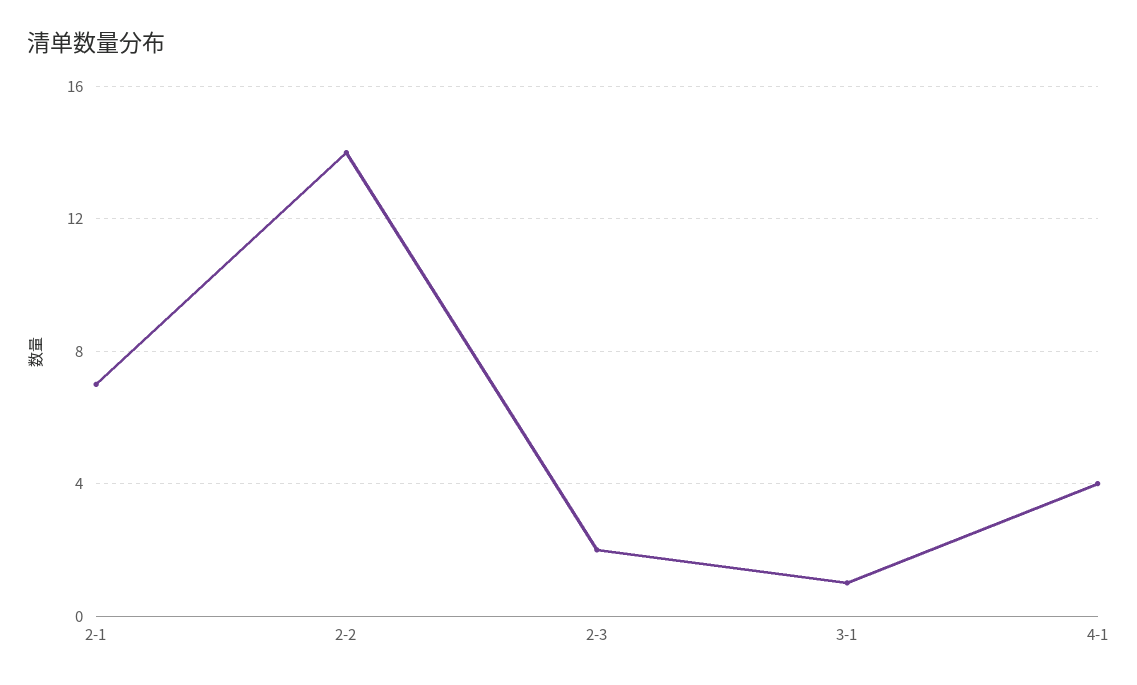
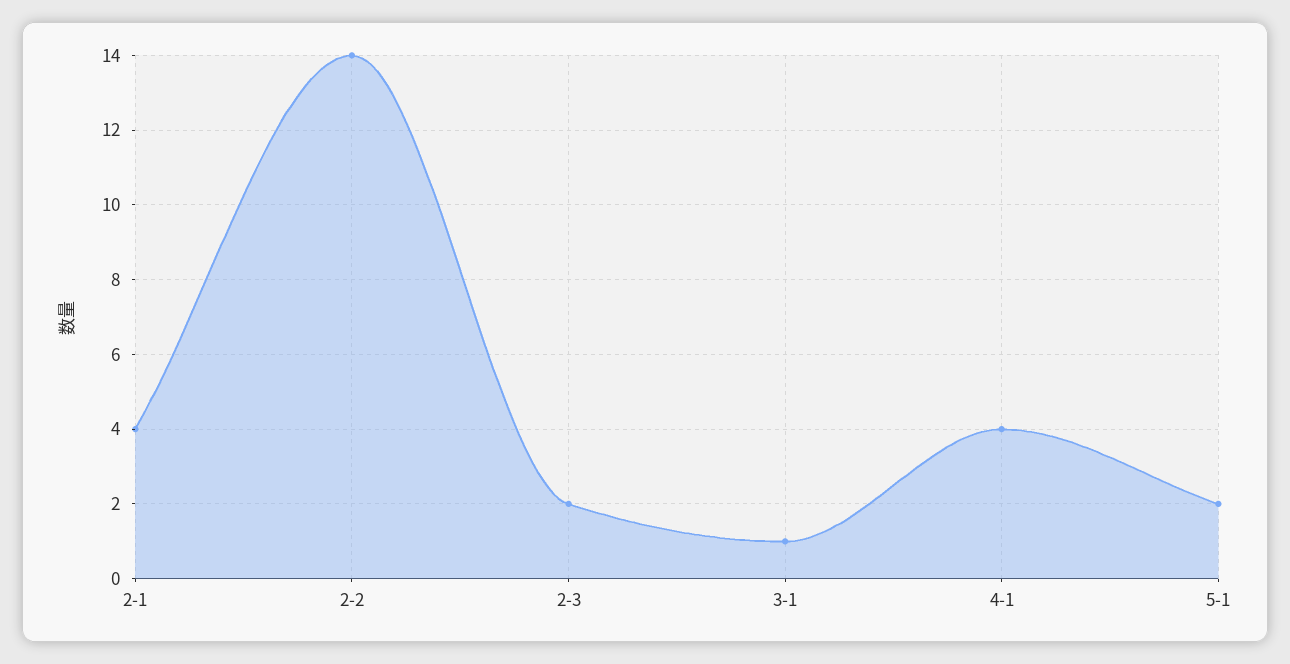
2-1: 7 -> 4
5-1: none -> 2

